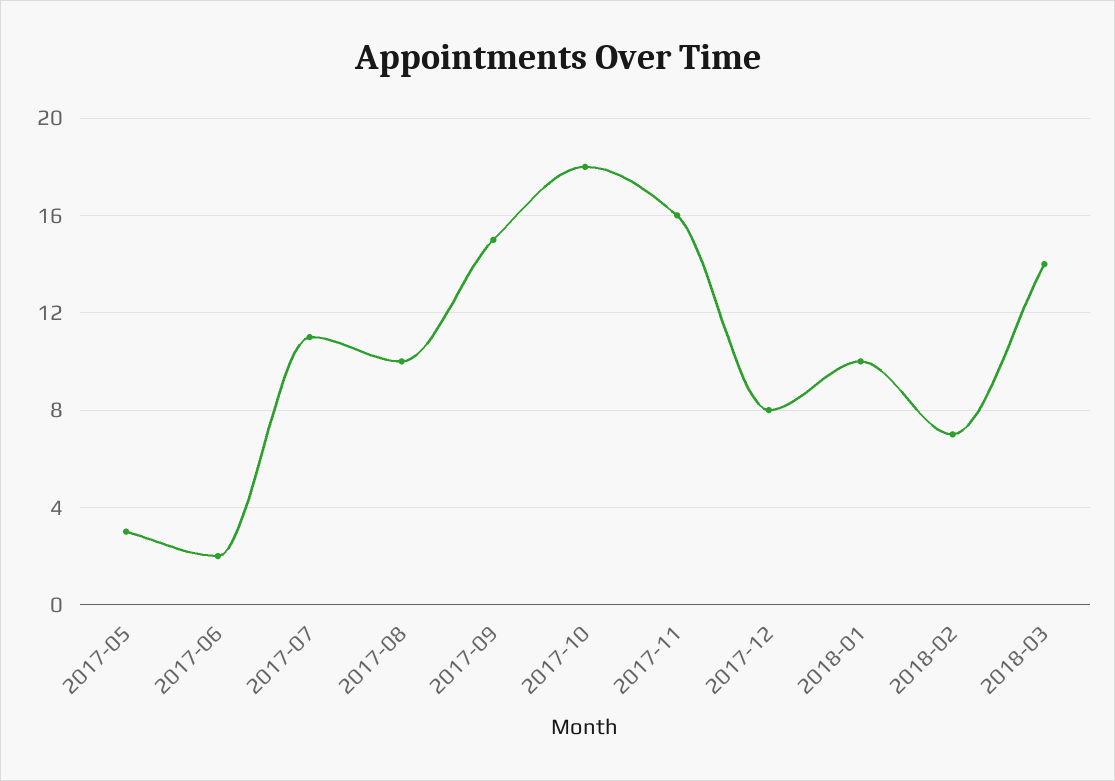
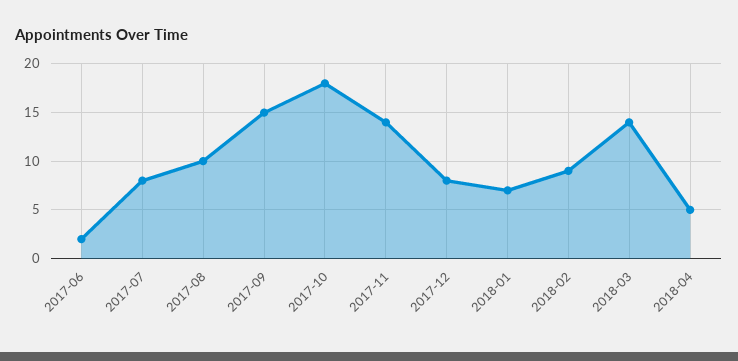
2017-05: 3 -> none
2017-07: 11 -> 8
2017-11: 16 -> 14
2018-01: 10 -> 7
2018-02: 7 -> 9
2018-04: none -> 5

